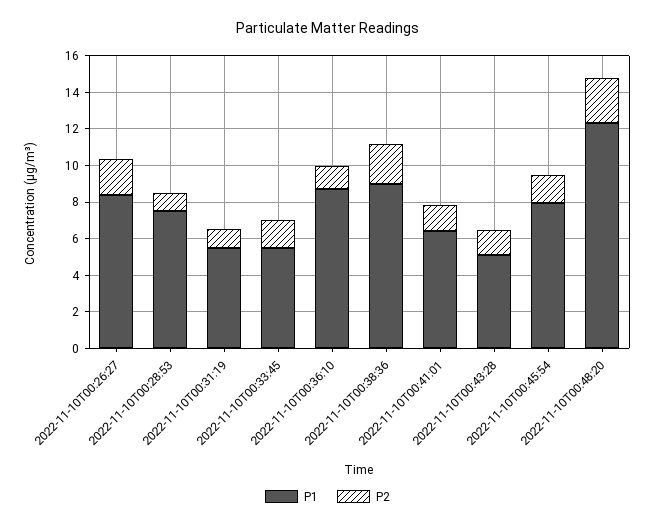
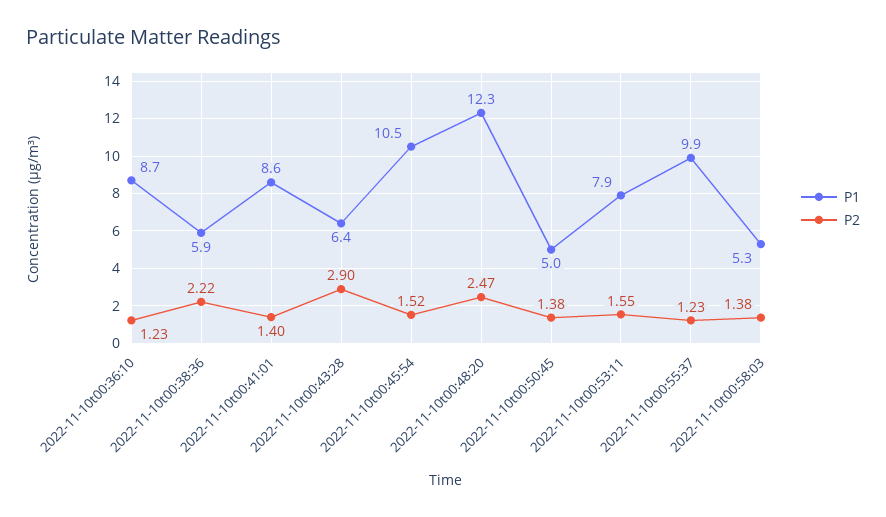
P1, 2022-11-10T00:26:27: 8.5 -> none
P2, 2022-11-10T00:26:27: 2 -> none
P1, 2022-11-10T00:28:53: 7.5 -> none
P2, 2022-11-10T00:28:53: 1 -> none
P1, 2022-11-10T00:31:19: 5.5 -> none
P2, 2022-11-10T00:31:19: 1 -> none
P1, 2022-11-10T00:33:45: 5.5 -> none
P2, 2022-11-10T00:33:45: 1.5 -> none
P1, 2022-11-10T00:38:36: 9 -> 5.9
P1, 2022-11-10T00:41:01: 6.5 -> 8.6
P1, 2022-11-10T00:43:28: 5 -> 6.4
P2, 2022-11-10T00:43:28: 1.5 -> 2.9
P1, 2022-11-10T00:45:54: 8 -> 10.5
P1, 2022-11-10t00:50:45: none -> 5
P2, 2022-11-10t00:50:45: none -> 1.38
P1, 2022-11-10t00:53:11: none -> 7.9
P2, 2022-11-10t00:53:11: none -> 1.55
P1, 2022-11-10t00:55:37: none -> 9.9
P2, 2022-11-10t00:55:37: none -> 1.23
P1, 2022-11-10t00:58:03: none -> 5.3
P2, 2022-11-10t00:58:03: none -> 1.38

